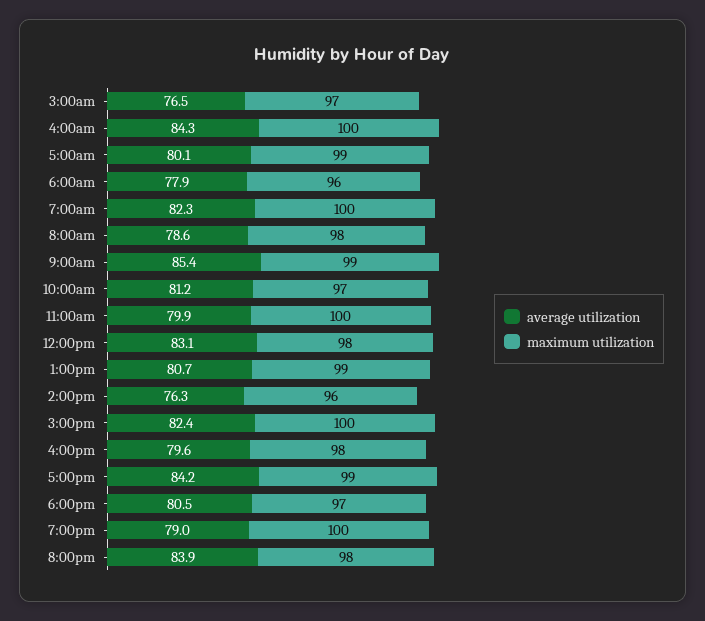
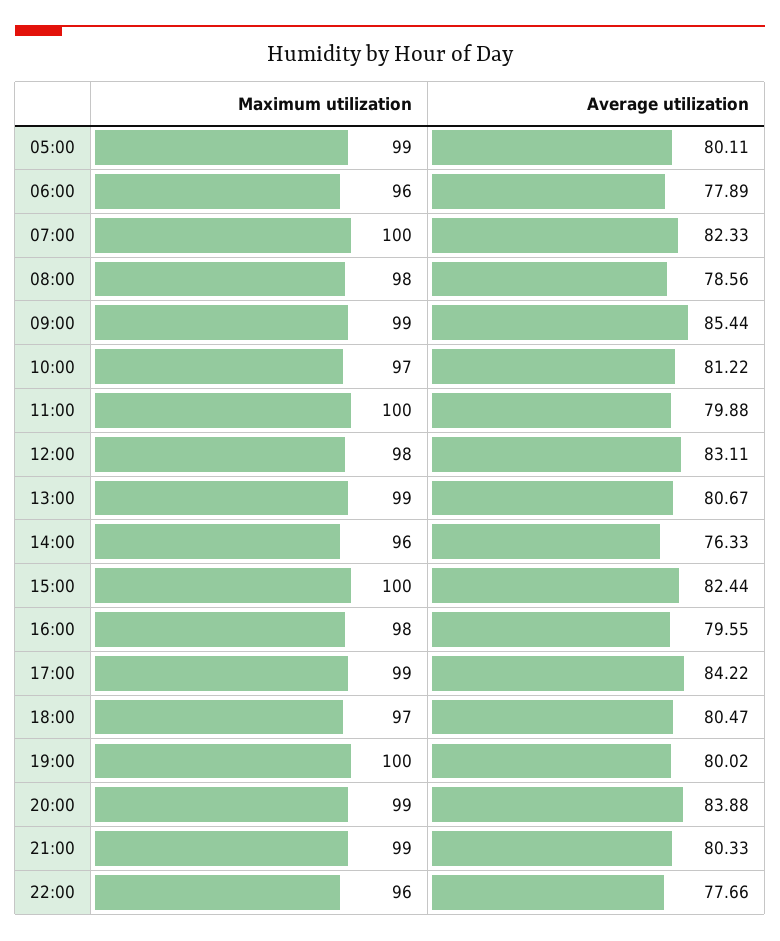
average utilization, 3:00am: 76.5 -> none
maximum utilization, 3:00am: 97 -> none
average utilization, 4:00am: 84.3 -> none
maximum utilization, 4:00am: 100 -> none
average utilization, 7:00pm: 79 -> 80.02
maximum utilization, 8:00pm: 98 -> 99
maximum utilization, 21:00: none -> 99
average utilization, 21:00: none -> 80.33
maximum utilization, 22:00: none -> 96
average utilization, 22:00: none -> 77.66

